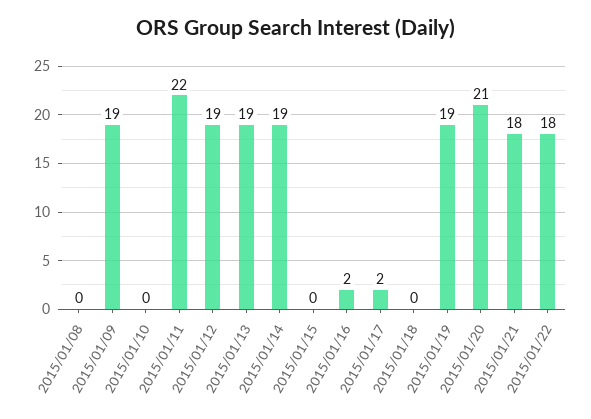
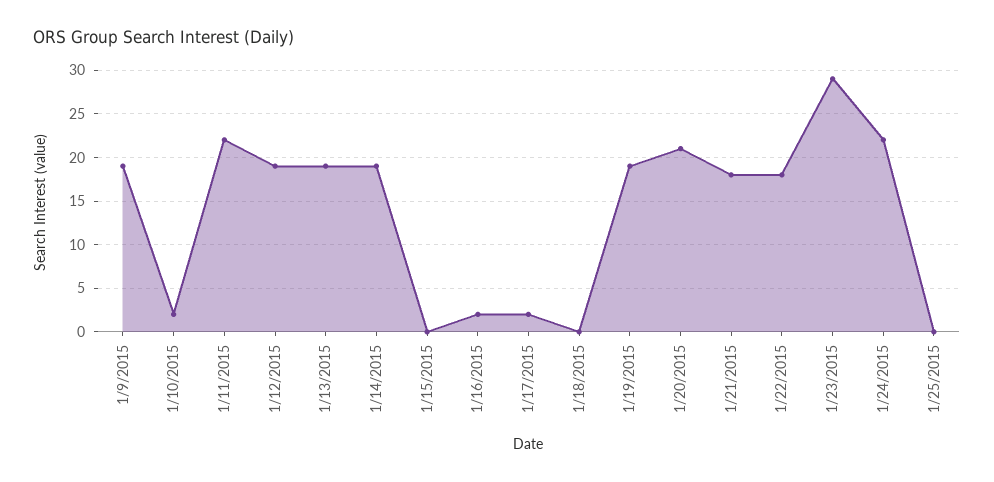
2015/01/08: 0 -> none
2015/01/10: 0 -> 2
1/23/2015: none -> 29
1/24/2015: none -> 22
1/25/2015: none -> 0

